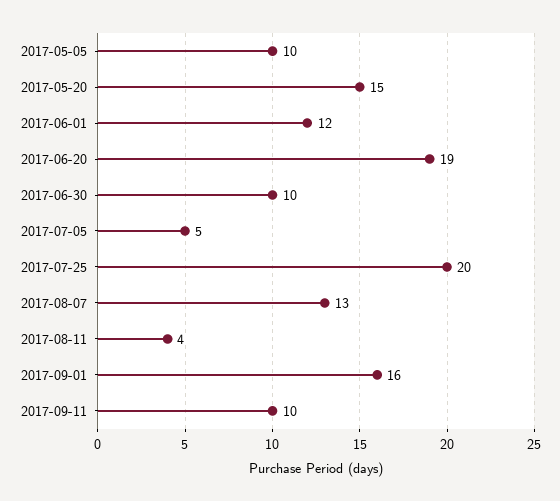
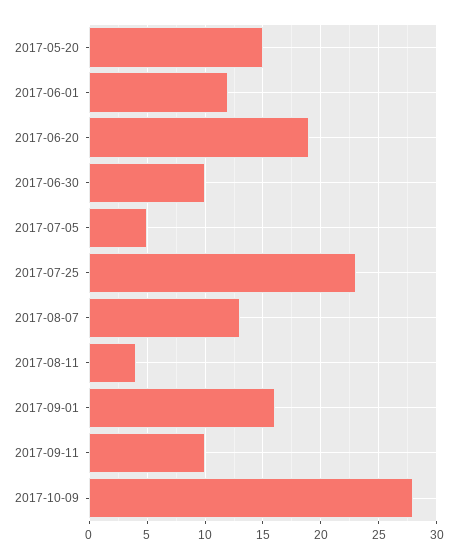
2017-05-05: 10 -> none
2017-07-25: 20 -> 23
2017-10-09: none -> 28

